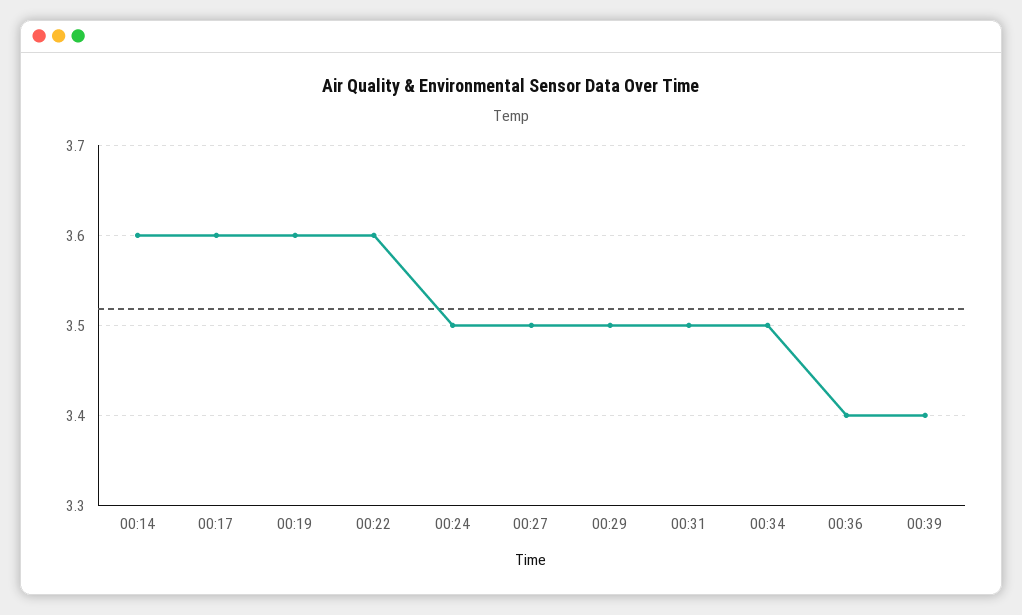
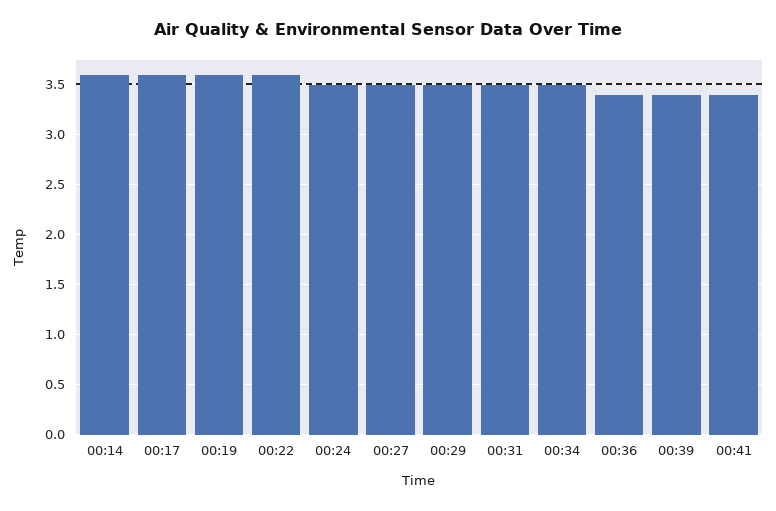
00:41: none -> 3.4

